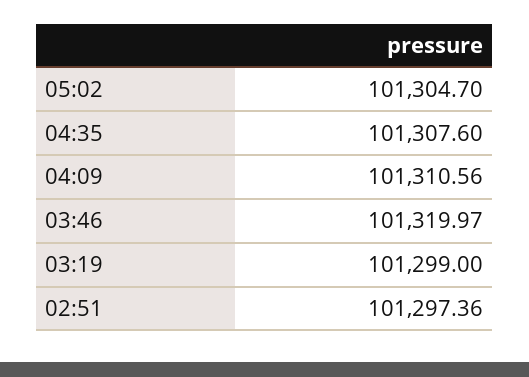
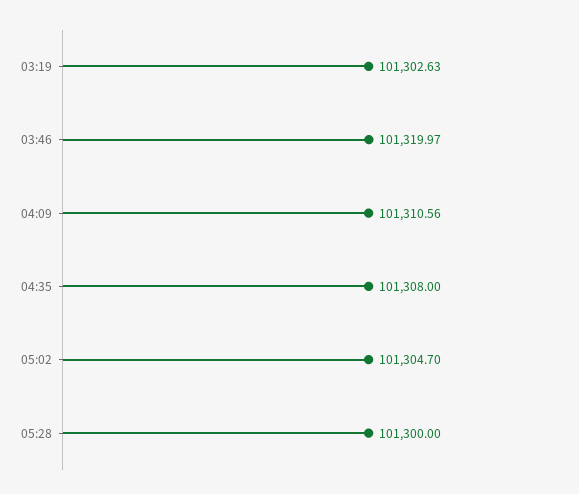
04:35: 101307.6 -> 101308
03:19: 101299 -> 101302.63
02:51: 101297.36 -> none
05:28: none -> 101300

